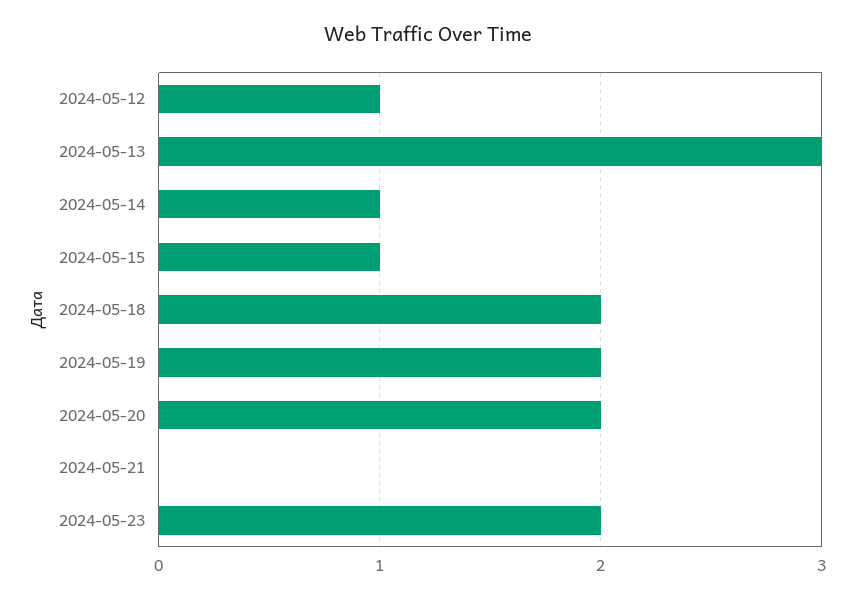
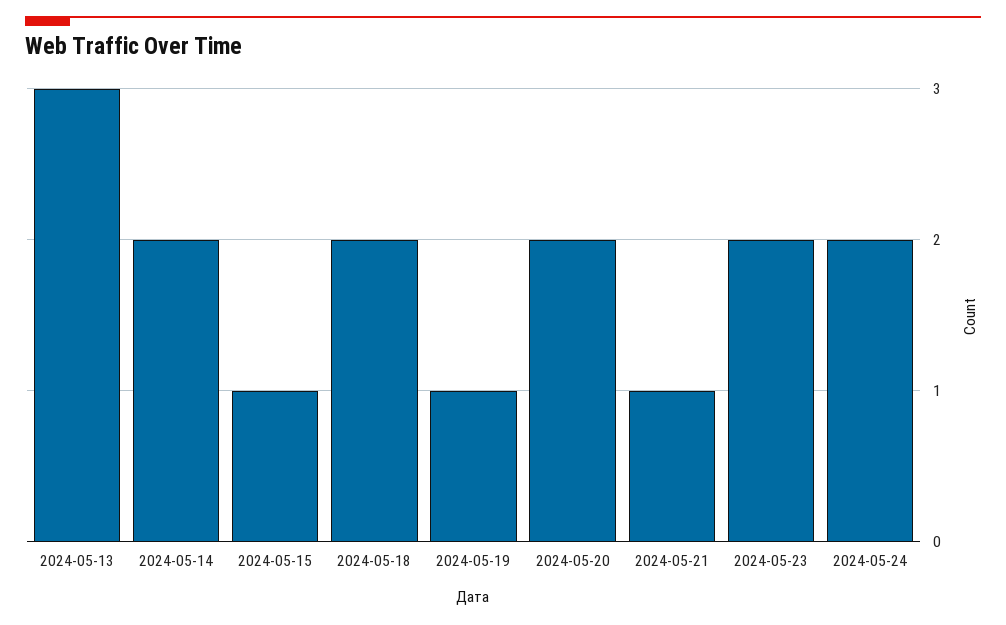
2024-05-12: 1 -> none
2024-05-14: 1 -> 2
2024-05-19: 2 -> 1
2024-05-21: 0 -> 1
2024-05-24: none -> 2

